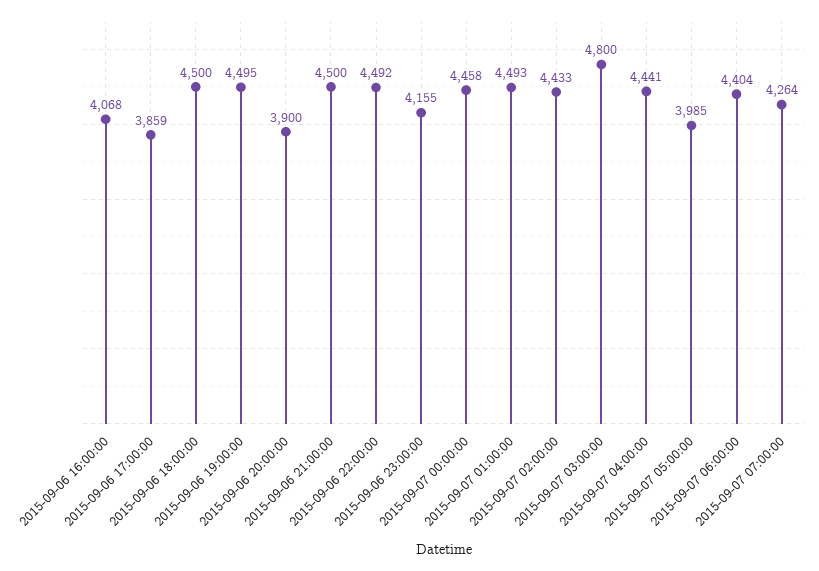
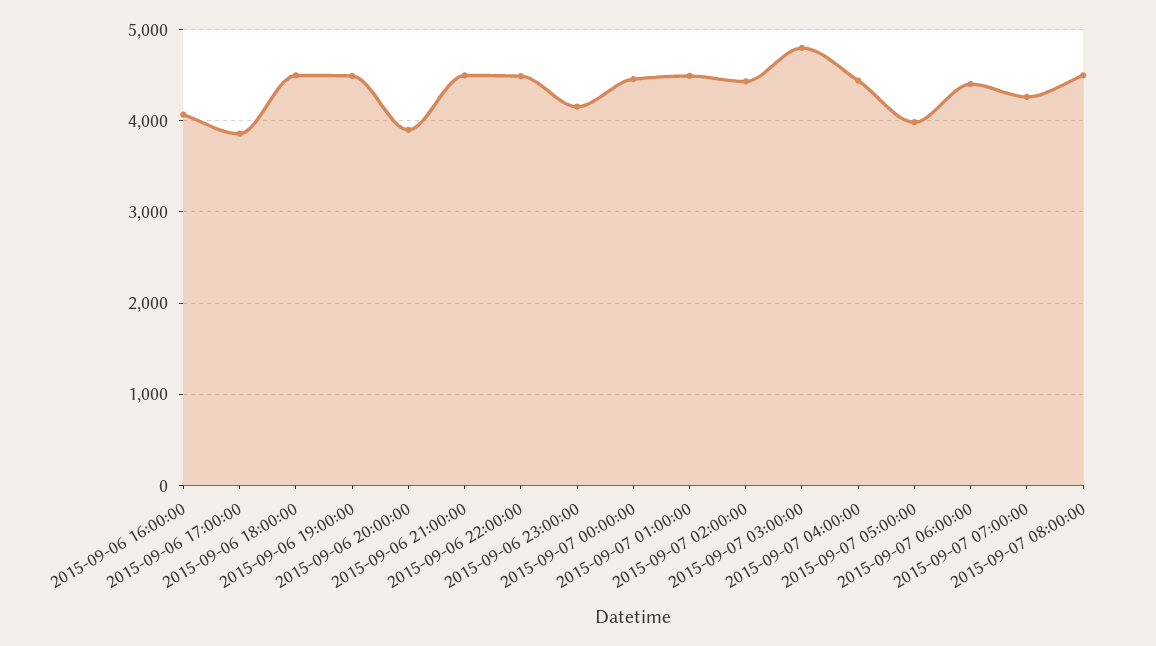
2015-09-07 08:00:00: none -> 4500

